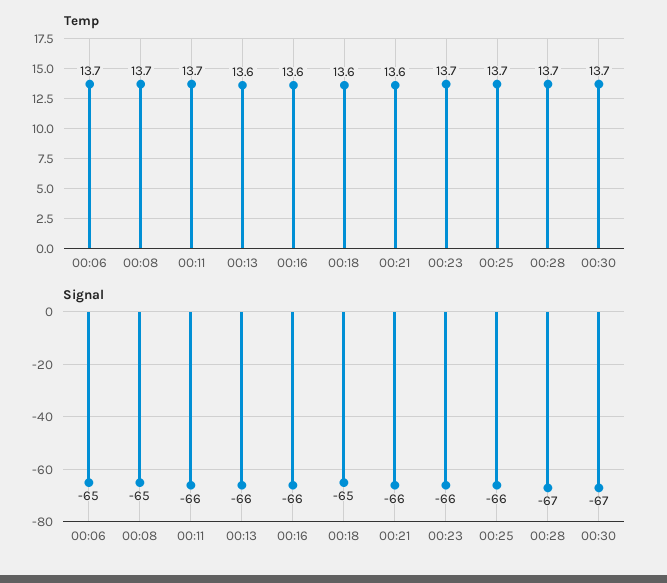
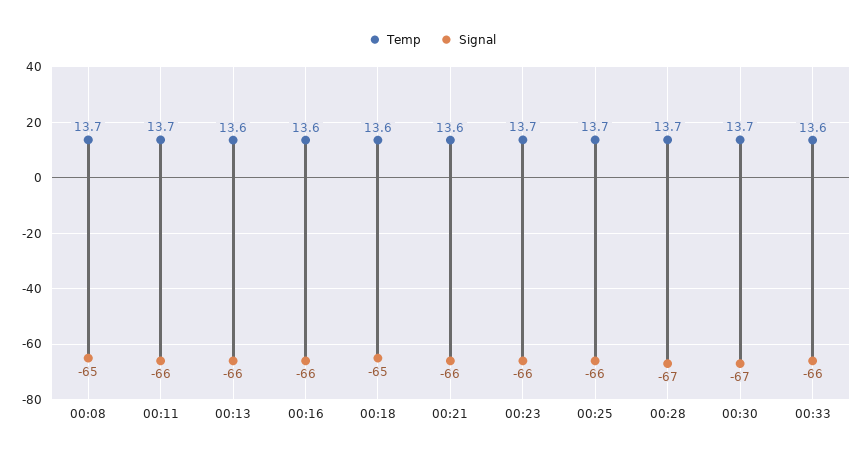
Temp, 00:06: 13.7 -> none
Signal, 00:06: -65 -> none
Temp, 00:33: none -> 13.6
Signal, 00:33: none -> -66

